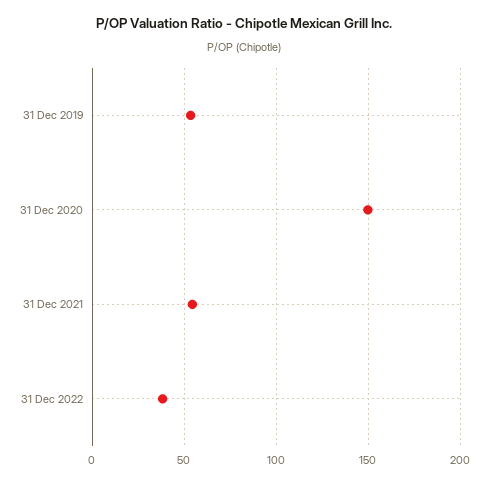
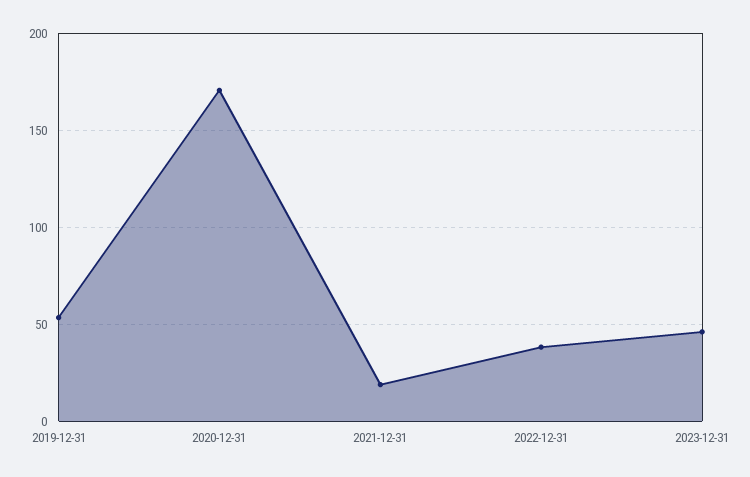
31 Dec 2020: 150 -> 170
31 Dec 2021: 55 -> 20
2023-12-31: none -> 45

